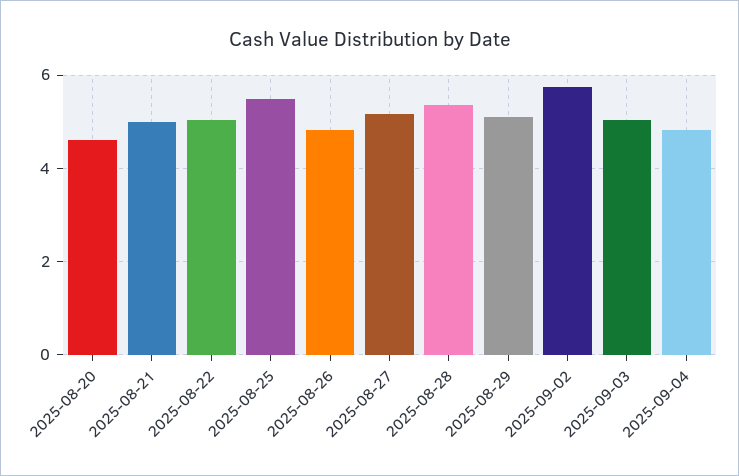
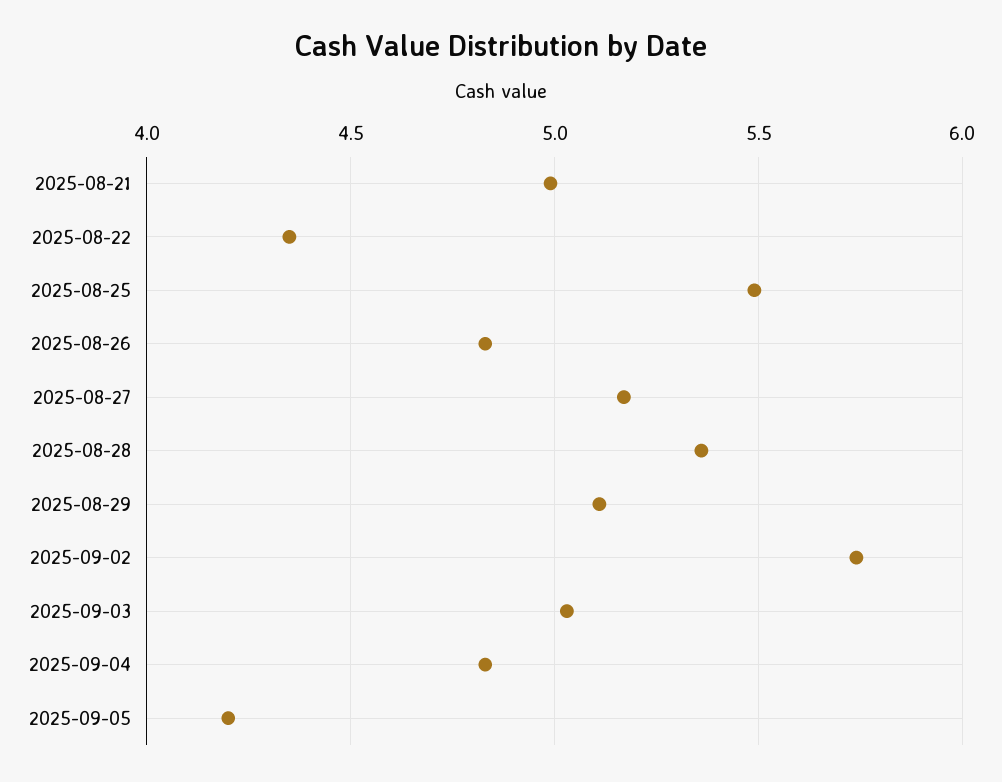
2025-08-20: 4.6 -> none
2025-08-22: 5 -> 4.35
2025-09-05: none -> 4.2

